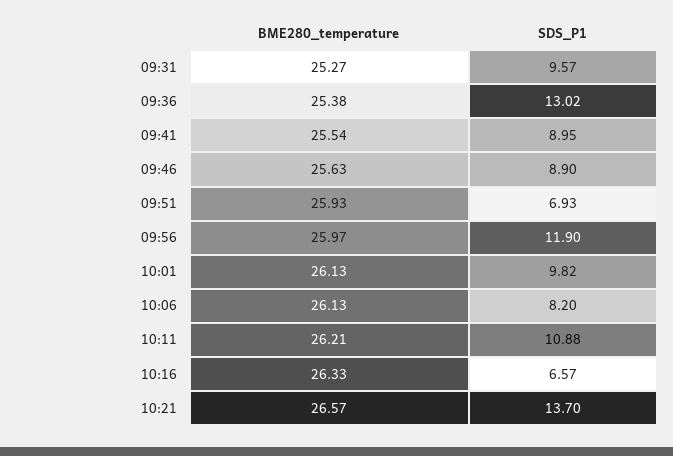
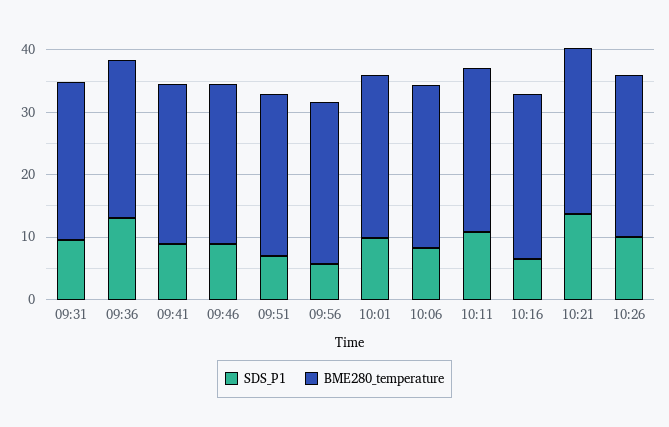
SDS_P1, 09:56: 11.9 -> 6
SDS_P1, 10:26: none -> 10
BME280_temperature, 10:26: none -> 26

